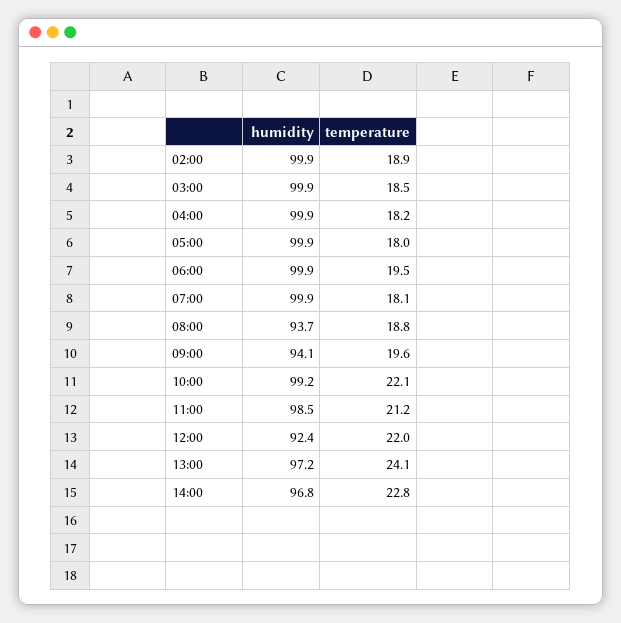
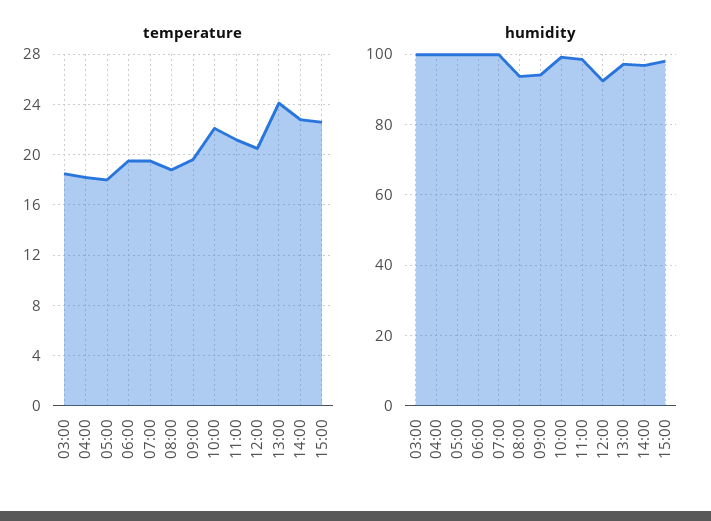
humidity, 02:00: 99.9 -> none
temperature, 02:00: 18.9 -> none
temperature, 07:00: 18.1 -> 19.5
temperature, 12:00: 22 -> 20.5
temperature, 15:00: none -> 22.5
humidity, 15:00: none -> 98

